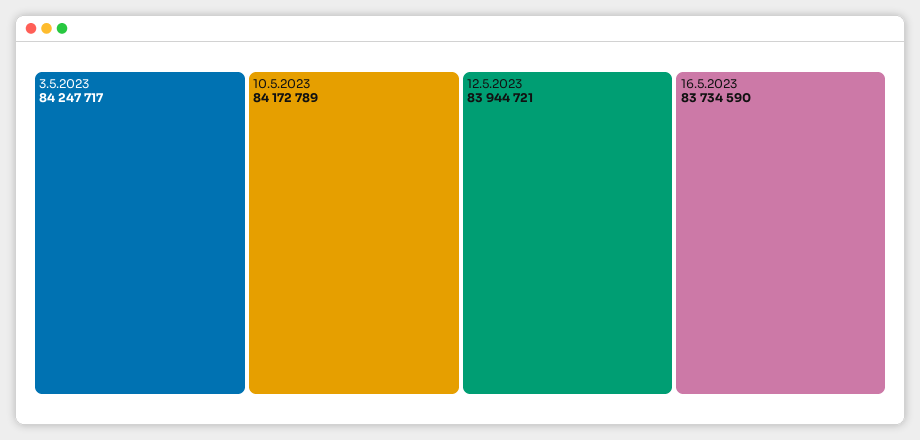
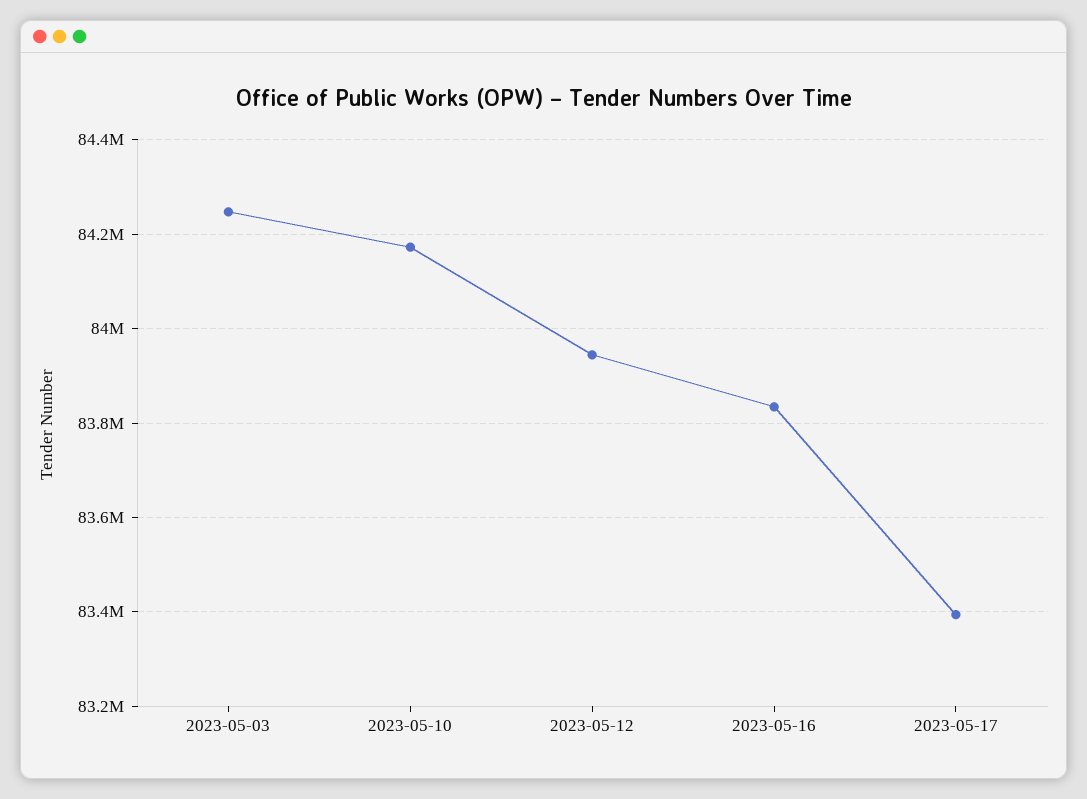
16.5.2023: 83734590 -> 83840000
2023-05-17: none -> 83400000

